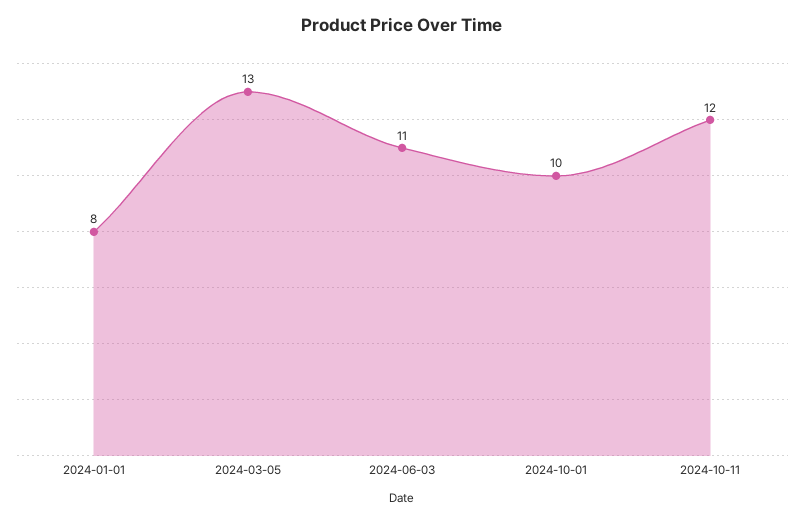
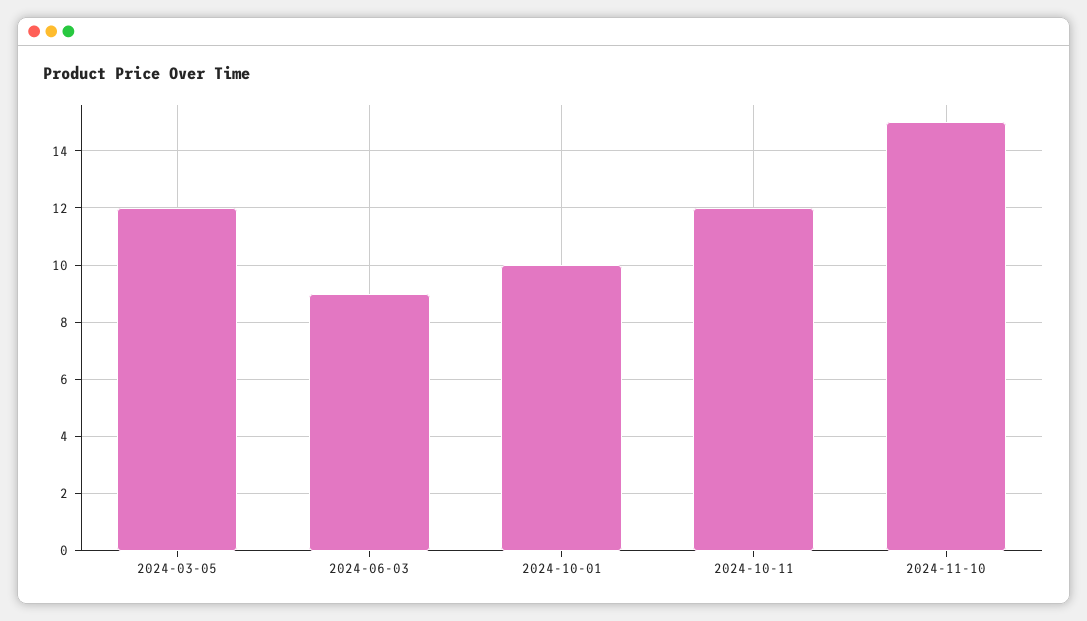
2024-01-01: 8 -> none
2024-03-05: 13 -> 12
2024-06-03: 11 -> 9
2024-11-10: none -> 15

